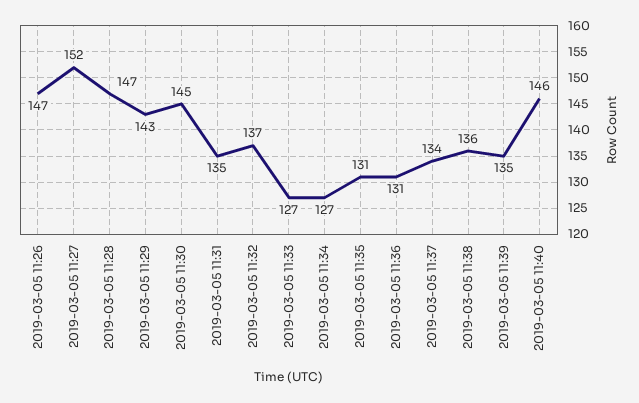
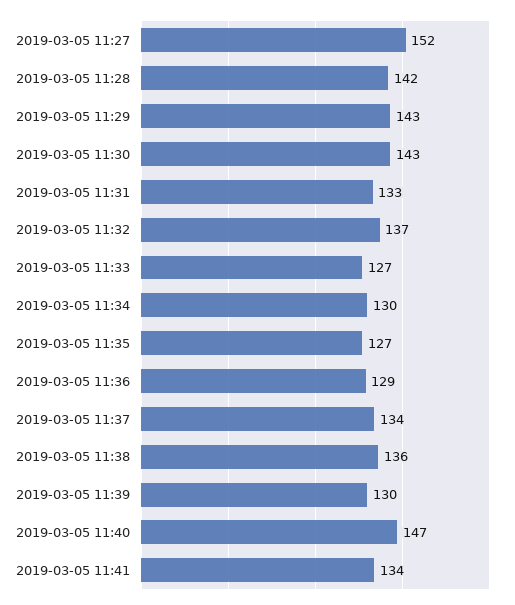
2019-03-05 11:26: 147 -> none
2019-03-05 11:28: 147 -> 142
2019-03-05 11:30: 145 -> 143
2019-03-05 11:31: 135 -> 133
2019-03-05 11:34: 127 -> 130
2019-03-05 11:35: 131 -> 127
2019-03-05 11:36: 131 -> 129
2019-03-05 11:39: 135 -> 130
2019-03-05 11:40: 146 -> 147
2019-03-05 11:41: none -> 134

